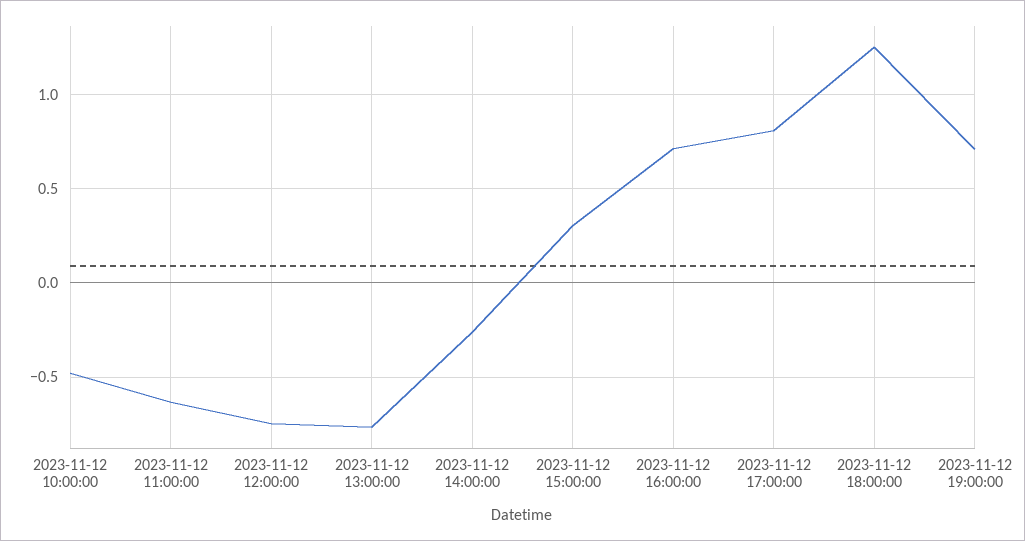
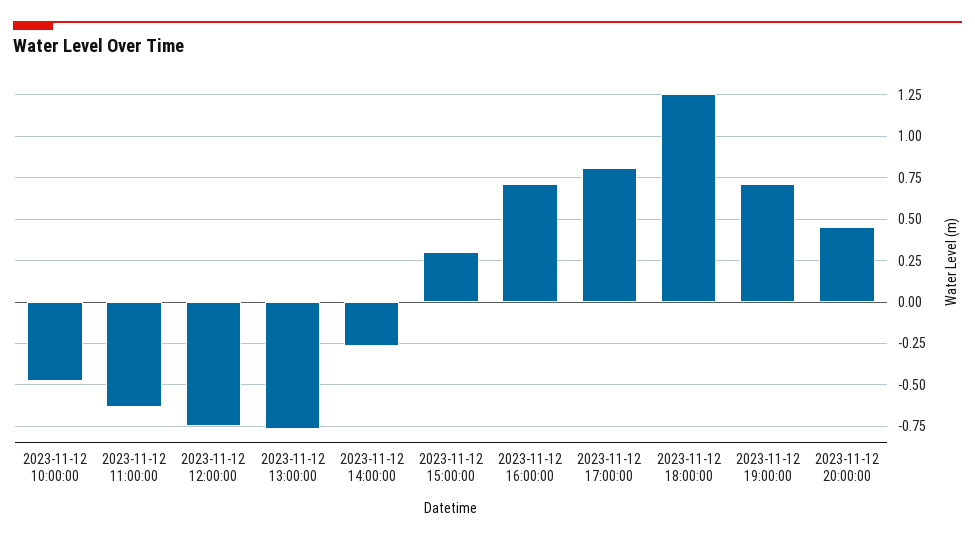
2023-11-12 20:00:00: none -> 0.45

